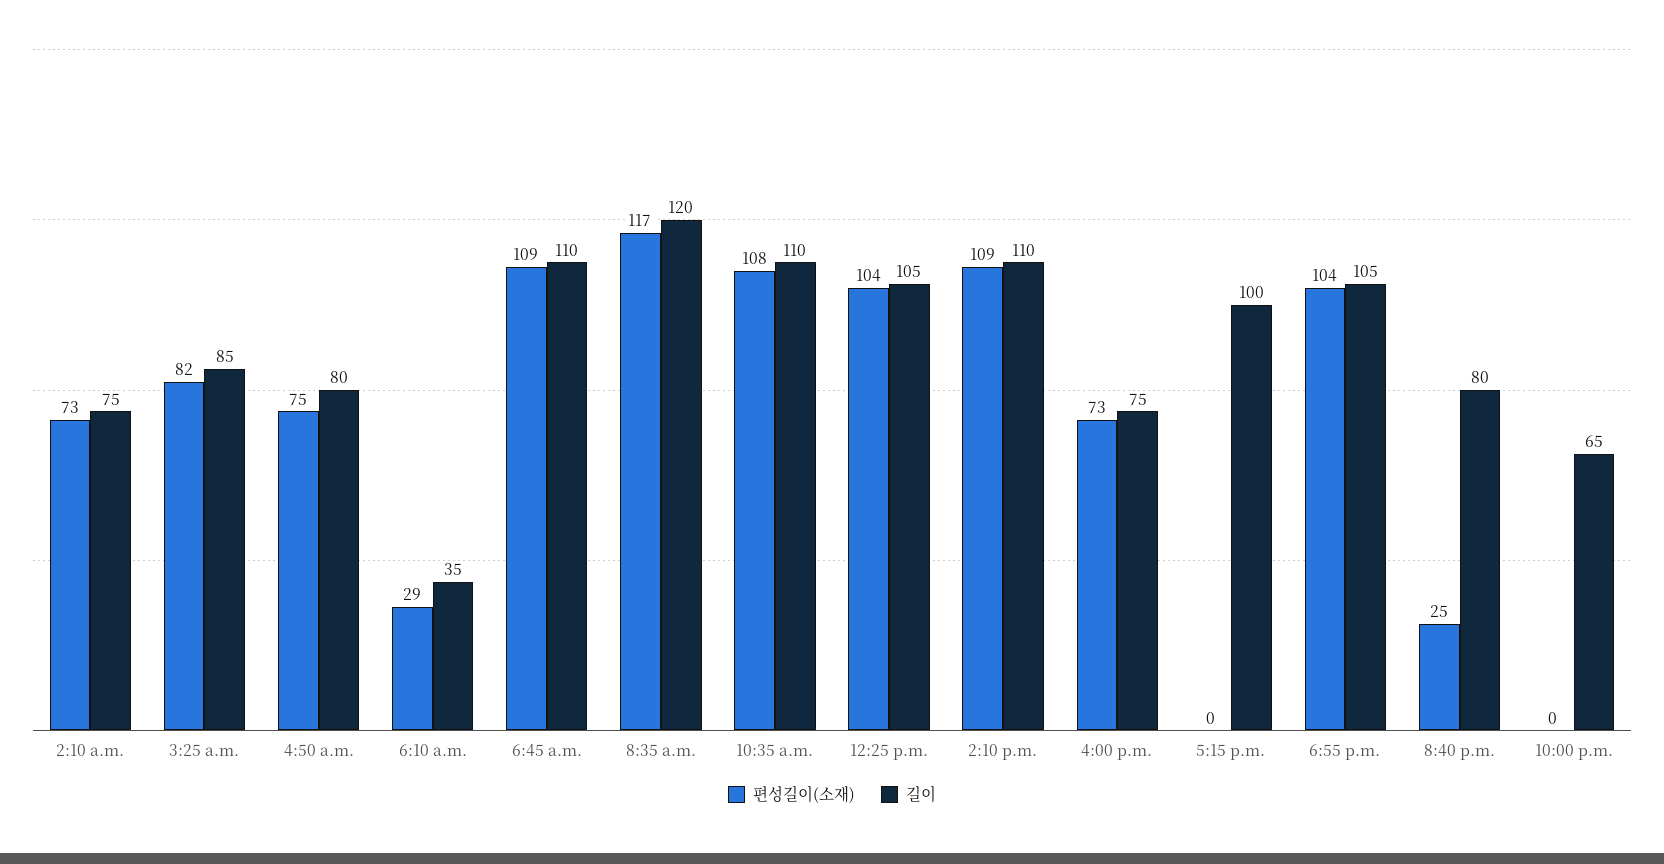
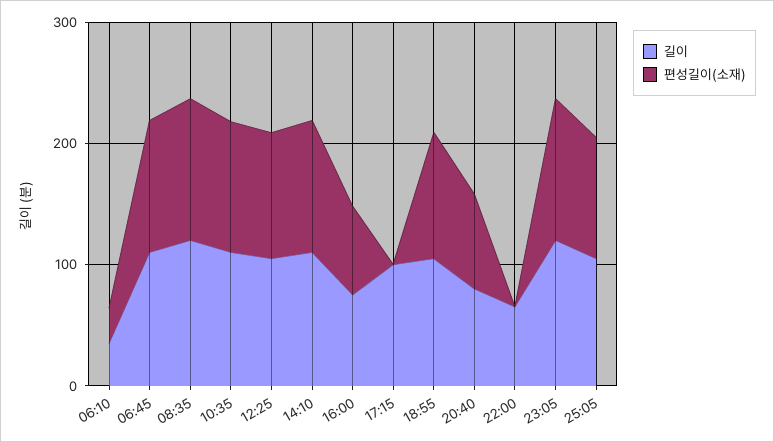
편성길이(소재), 2:10 a.m.: 73 -> none
길이, 2:10 a.m.: 75 -> none
편성길이(소재), 3:25 a.m.: 82 -> none
길이, 3:25 a.m.: 85 -> none
편성길이(소재), 4:50 a.m.: 75 -> none
길이, 4:50 a.m.: 80 -> none
편성길이(소재), 8:40 p.m.: 25 -> 80
길이, 23:05: none -> 120
편성길이(소재), 23:05: none -> 120
길이, 25:05: none -> 100
편성길이(소재), 25:05: none -> 100

